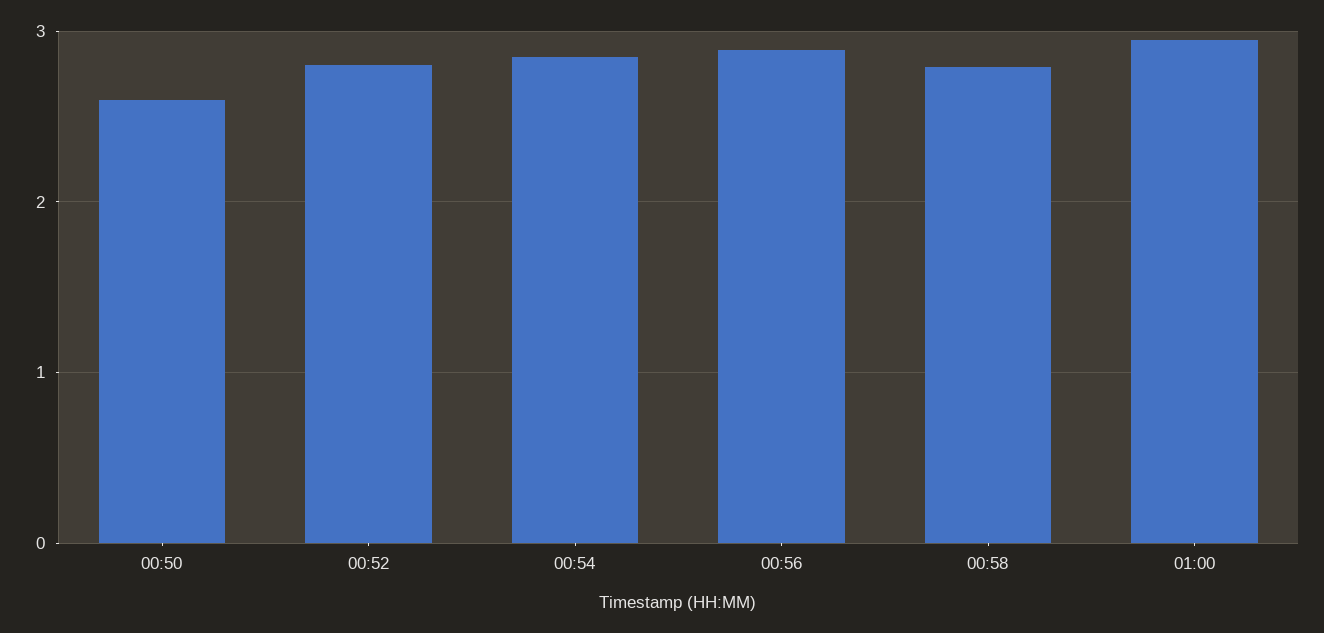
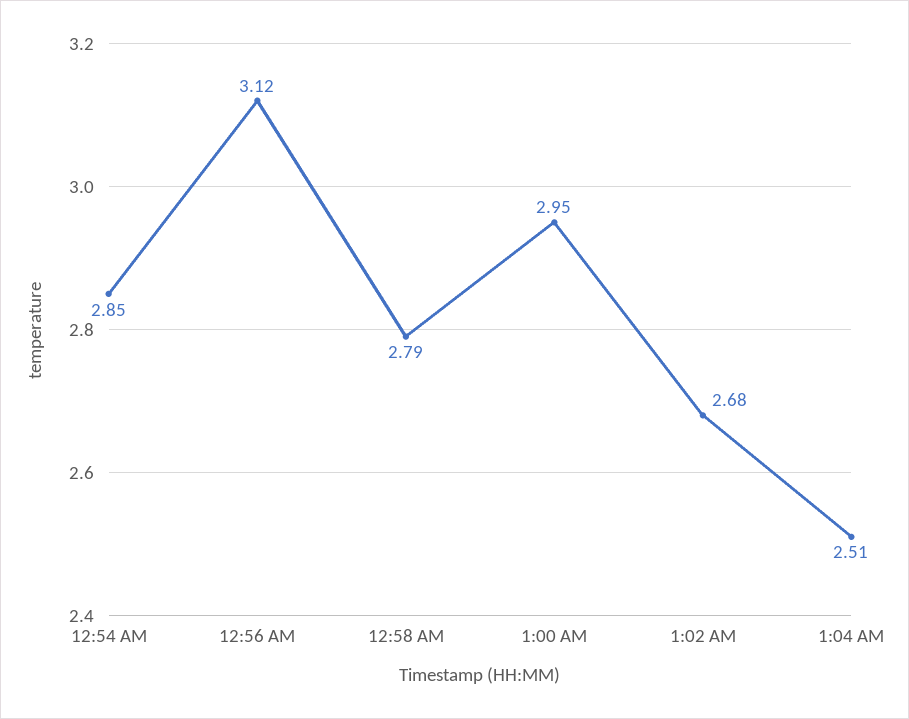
00:50: 2.6 -> none
00:52: 2.8 -> none
00:56: 2.9 -> 3.12
1:02 AM: none -> 2.68
1:04 AM: none -> 2.51

